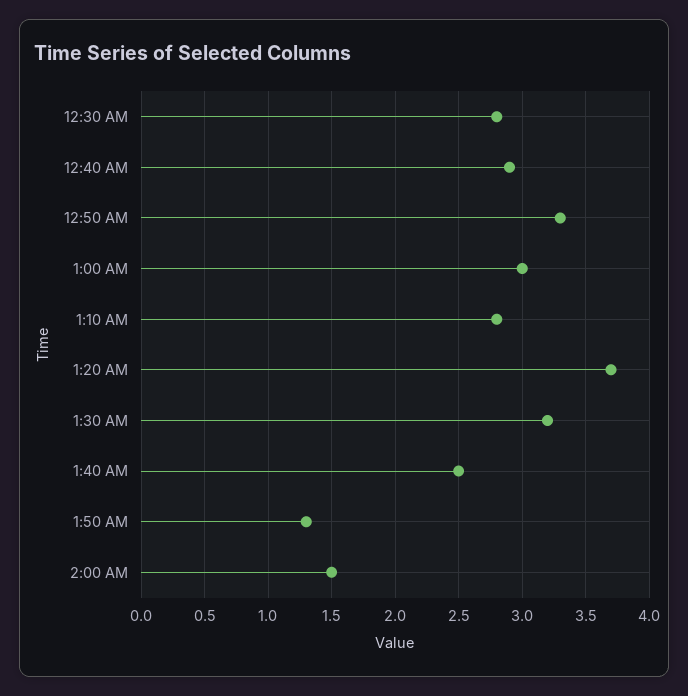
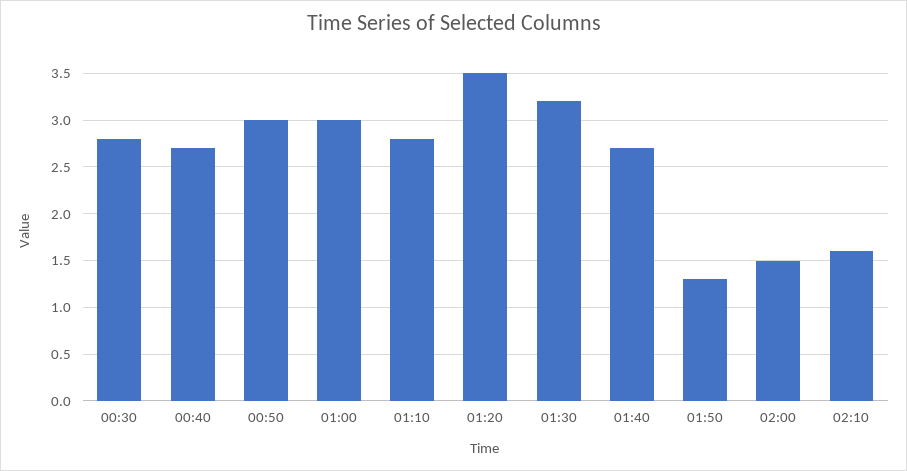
12:40 AM: 2.9 -> 2.7
12:50 AM: 3.3 -> 3
1:20 AM: 3.7 -> 3.5
1:40 AM: 2.5 -> 2.7
02:10: none -> 1.6

